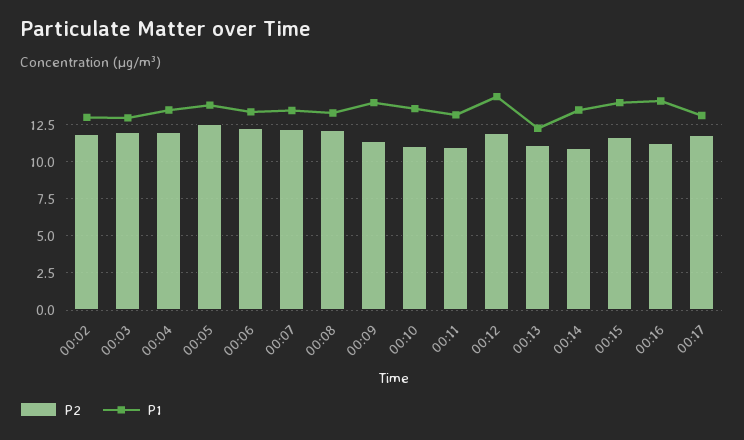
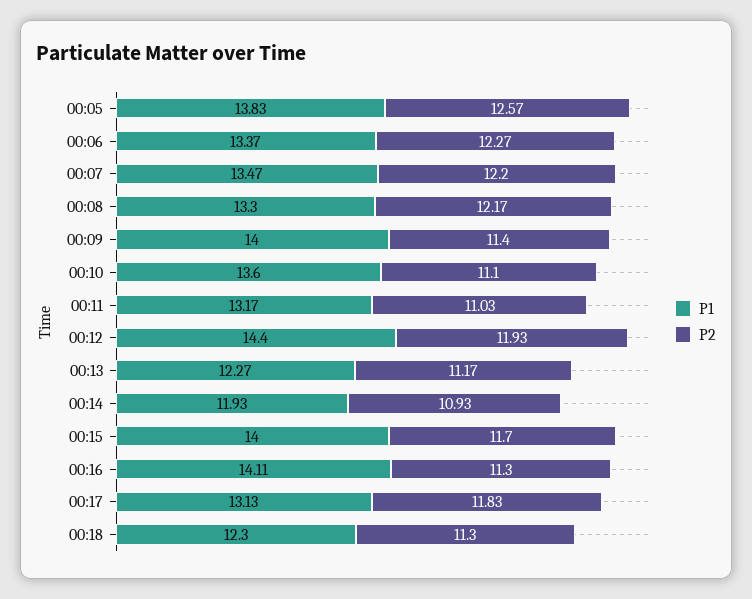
P2, 00:02: 12 -> none
P1, 00:02: 13 -> none
P2, 00:03: 12 -> none
P1, 00:03: 13 -> none
P2, 00:04: 12 -> none
P1, 00:04: 13.5 -> none
P1, 00:14: 13.5 -> 11.93
P1, 00:18: none -> 12.3
P2, 00:18: none -> 11.3

